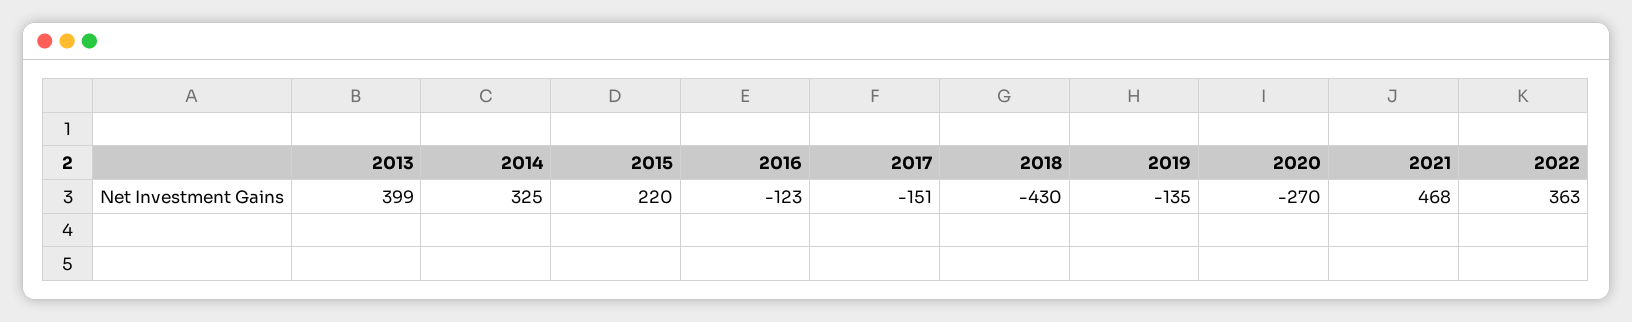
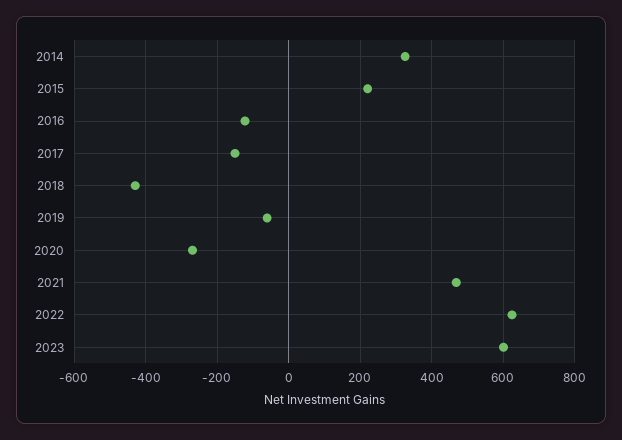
2013: 399 -> none
2019: -135 -> -60
2022: 363 -> 620
2023: none -> 600

